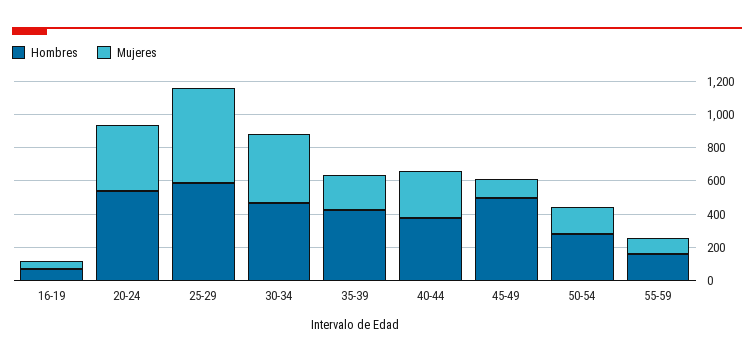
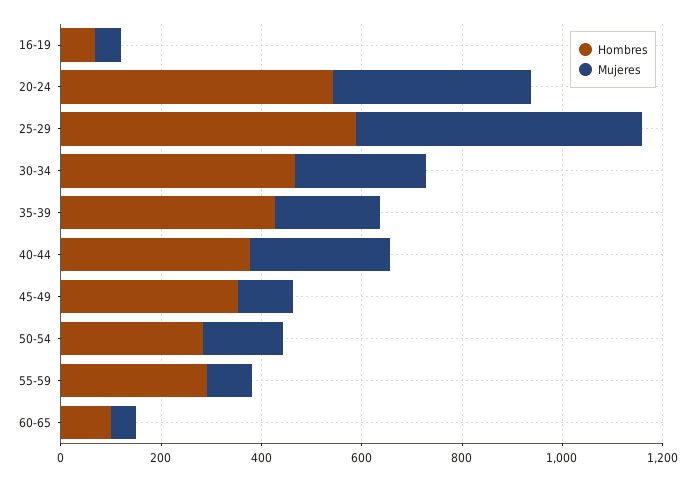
Mujeres, 30-34: 400 -> 250
Hombres, 45-49: 500 -> 350
Hombres, 55-59: 150 -> 300
Hombres, 60-65: none -> 100
Mujeres, 60-65: none -> 50

